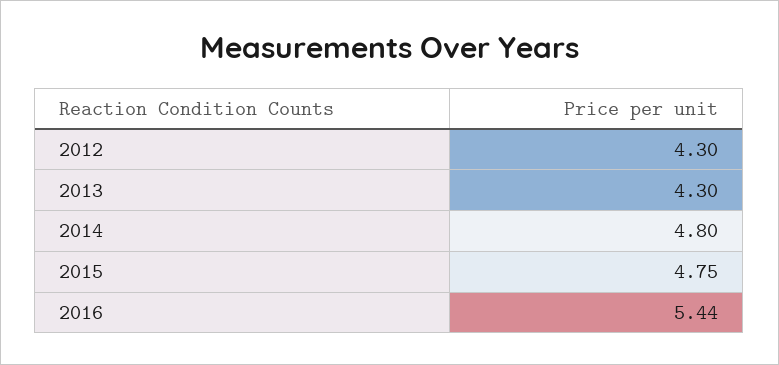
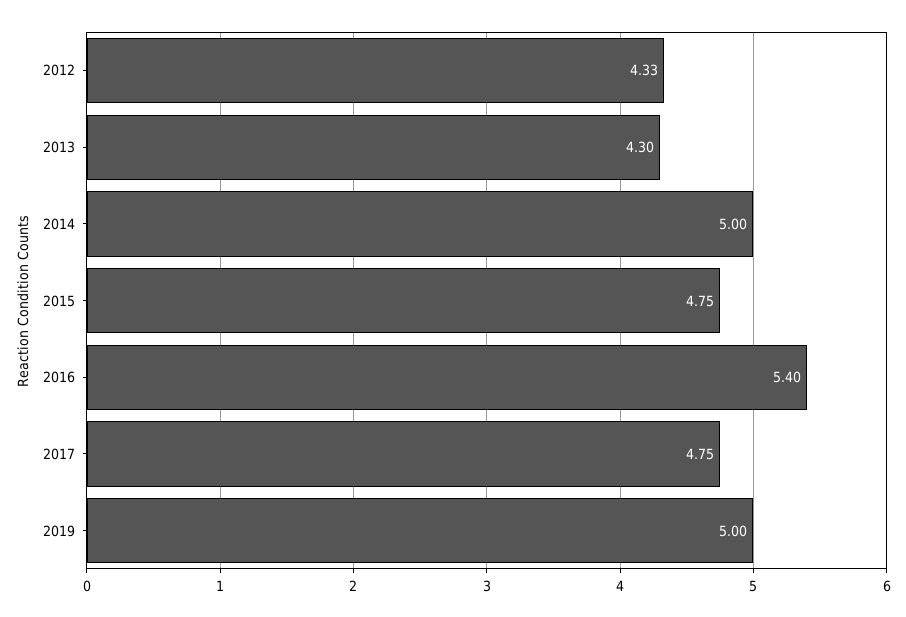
2012: 4.3 -> 4.33
2014: 4.8 -> 5
2016: 5.44 -> 5.4
2017: none -> 4.75
2019: none -> 5

